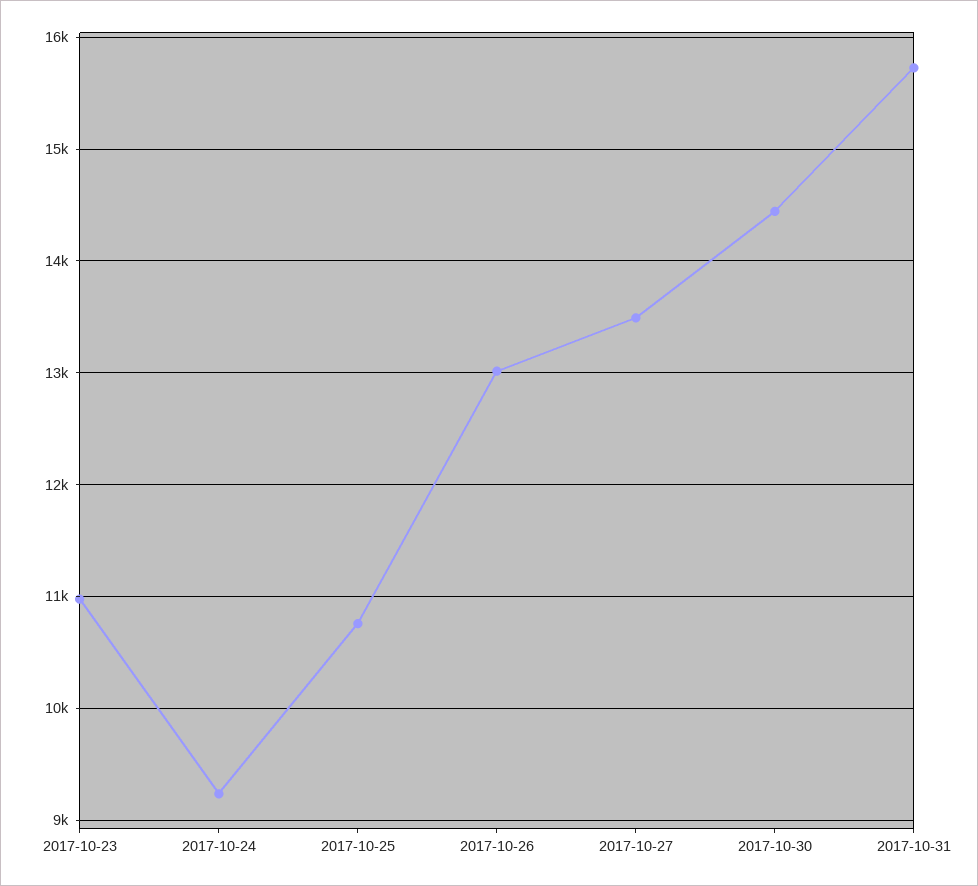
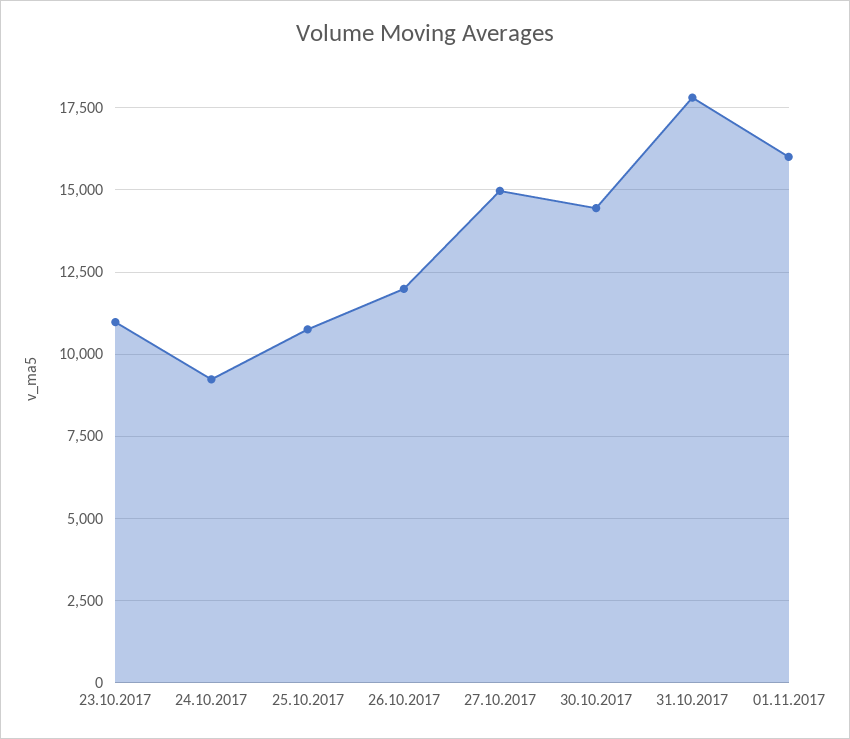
2017-10-26: 13000 -> 12000
2017-10-27: 13500 -> 15000
2017-10-31: 15700 -> 17750
01.11.2017: none -> 16000

